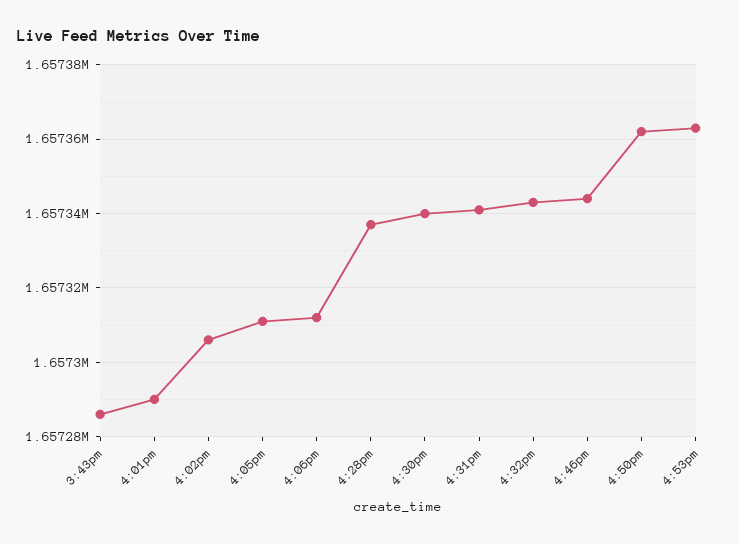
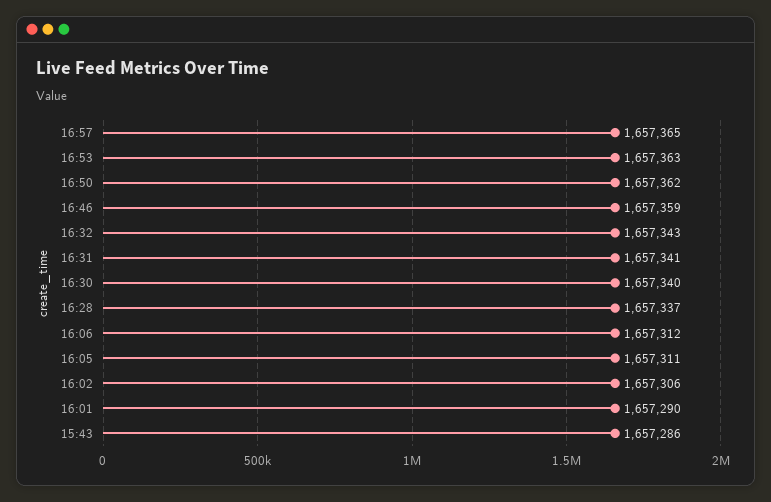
4:46pm: 1657345 -> 1657359
16:57: none -> 1657365

